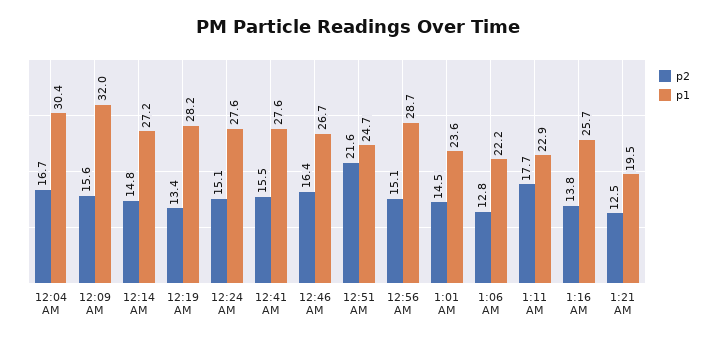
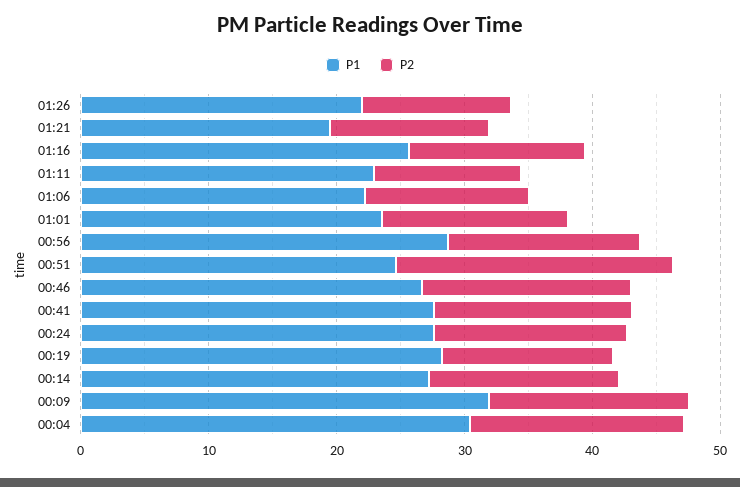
p2, 1:11 AM: 17.7 -> 12
p1, 01:26: none -> 22
p2, 01:26: none -> 12

